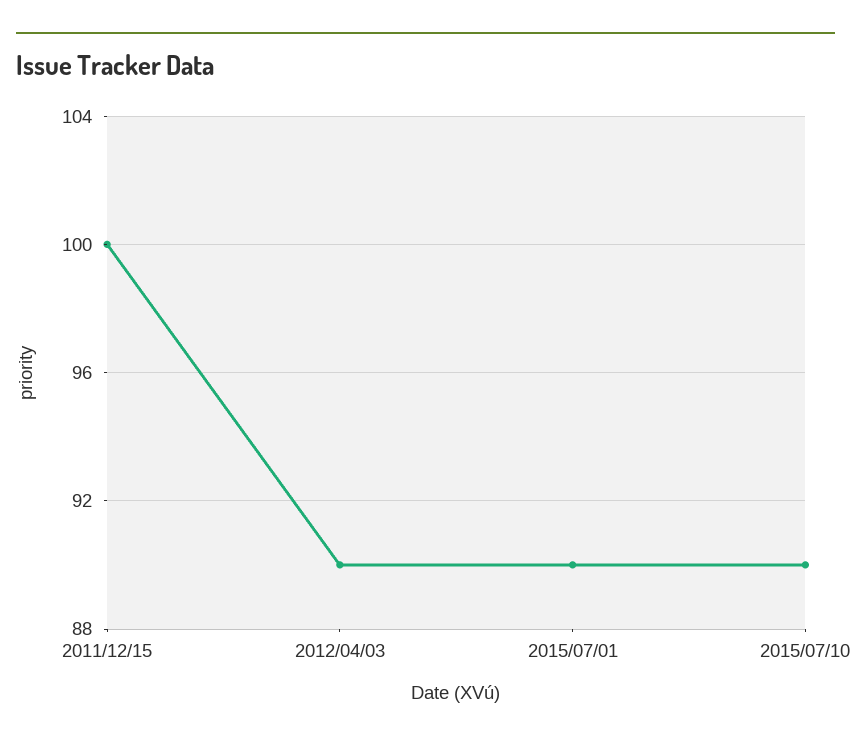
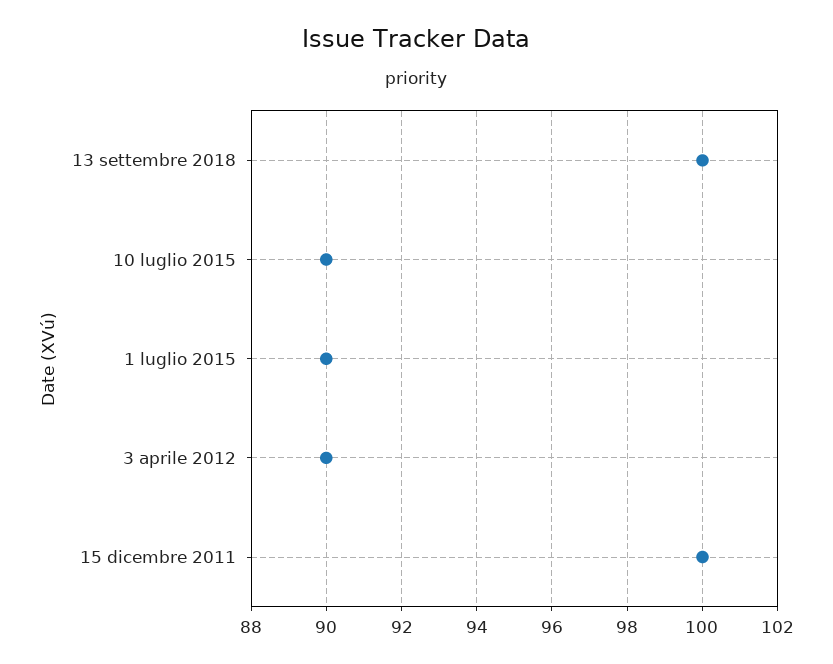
13 settembre 2018: none -> 100

